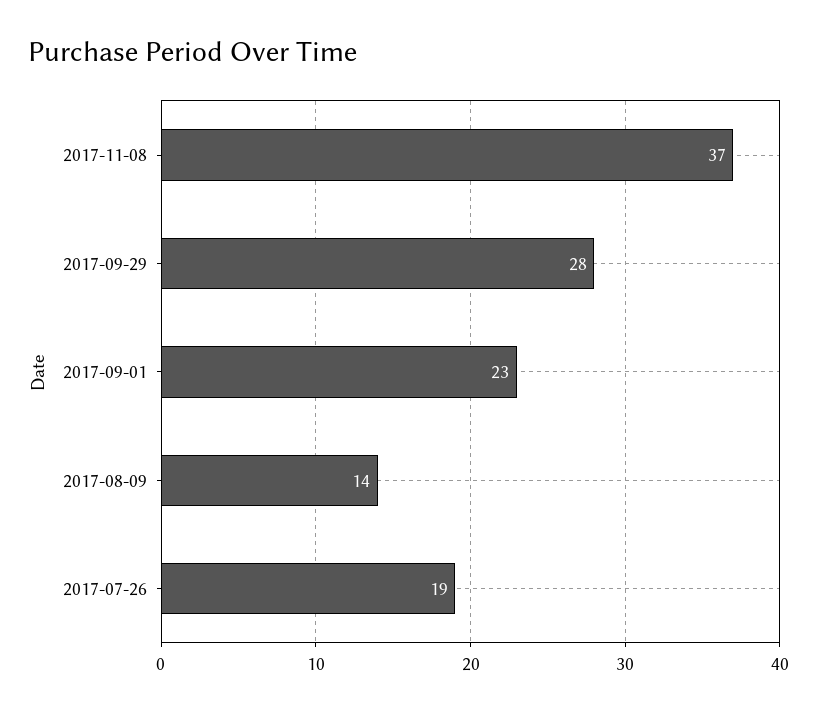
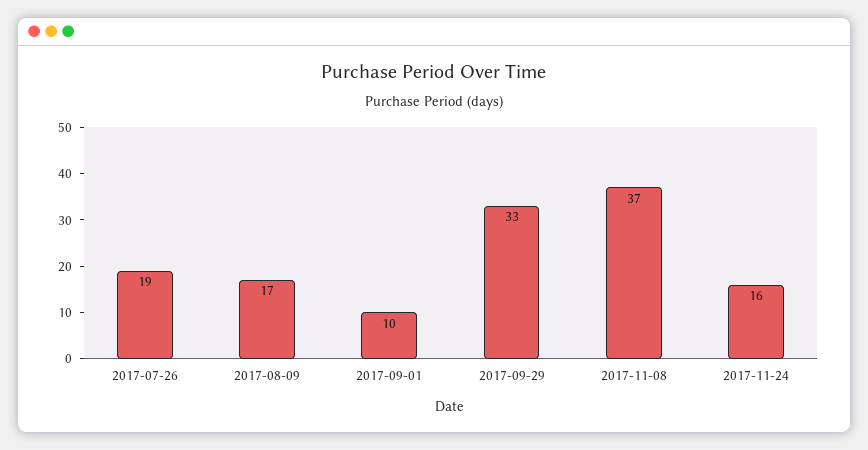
2017-09-29: 28 -> 33
2017-09-01: 23 -> 10
2017-08-09: 14 -> 17
2017-11-24: none -> 16

